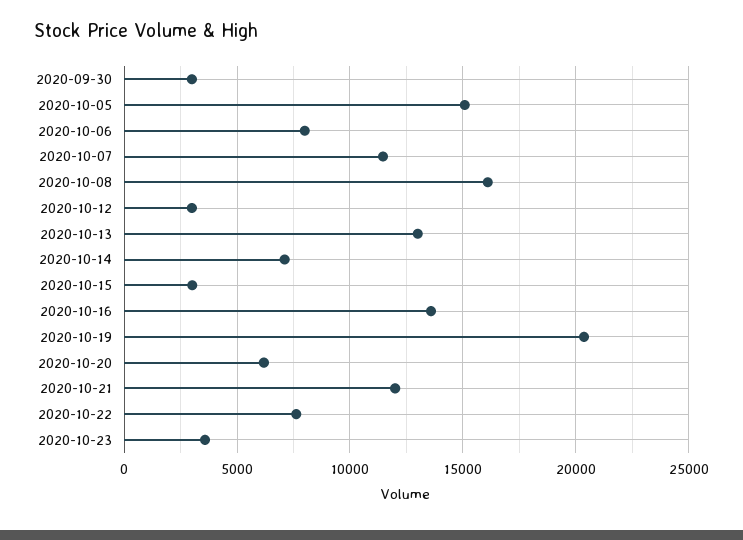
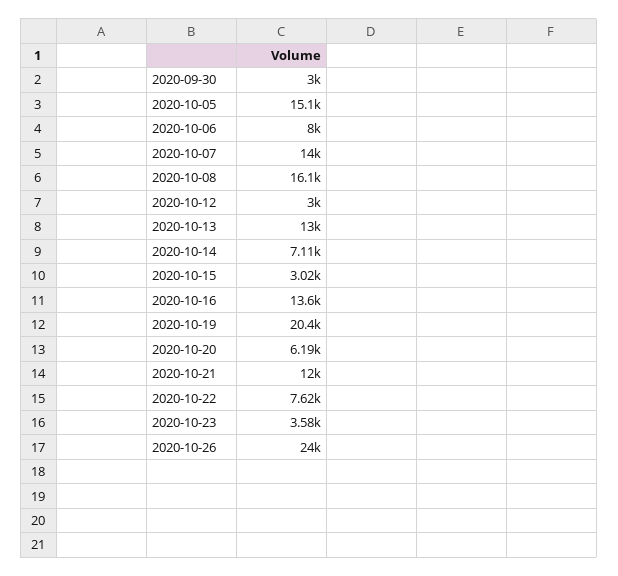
2020-10-07: 11500 -> 14000
2020-10-26: none -> 24000

